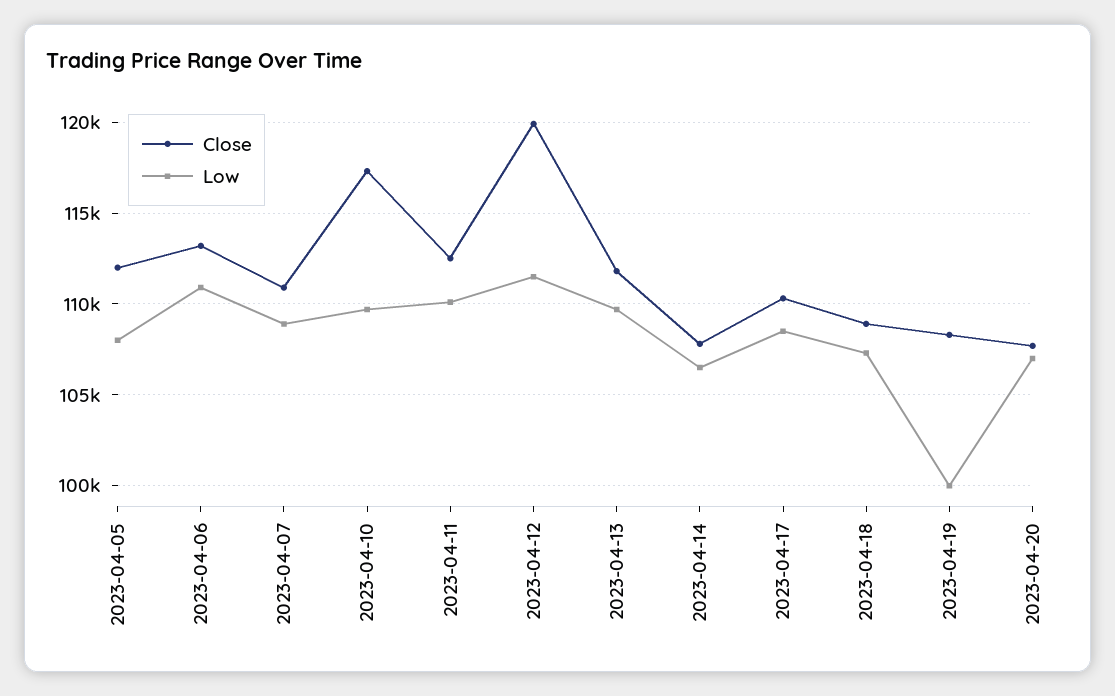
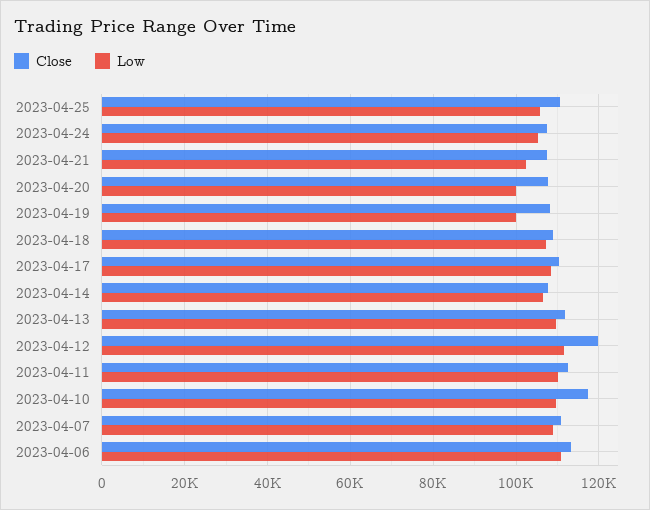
Close, 2023-04-05: 112000 -> none
Low, 2023-04-05: 108000 -> none
Low, 2023-04-20: 107000 -> 100000
Close, 2023-04-25: none -> 110000
Low, 2023-04-25: none -> 106000
Close, 2023-04-24: none -> 108000
Low, 2023-04-24: none -> 106000
Close, 2023-04-21: none -> 108000
Low, 2023-04-21: none -> 102000

